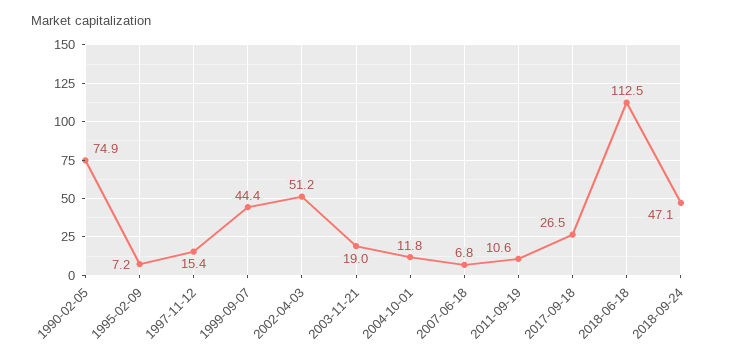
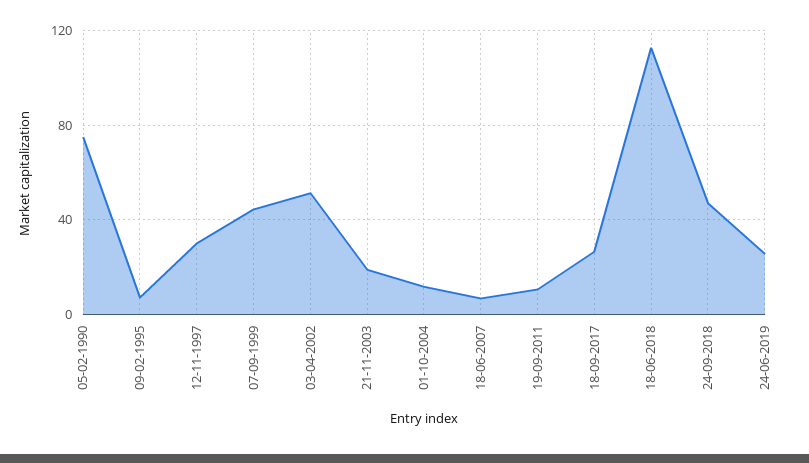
1997-11-12: 15.4 -> 30
24-06-2019: none -> 25

